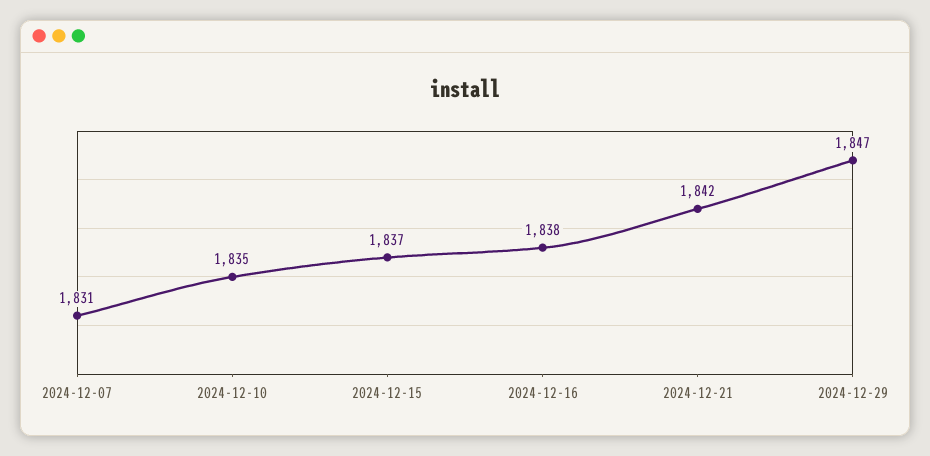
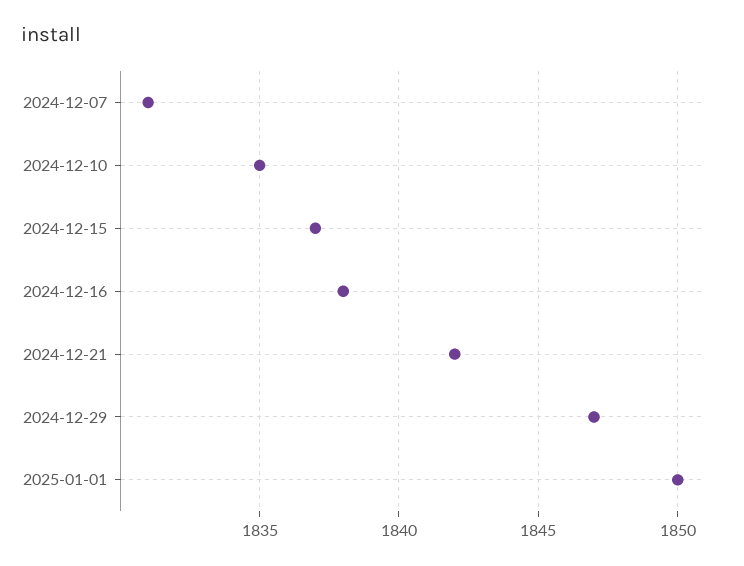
2025-01-01: none -> 1850

